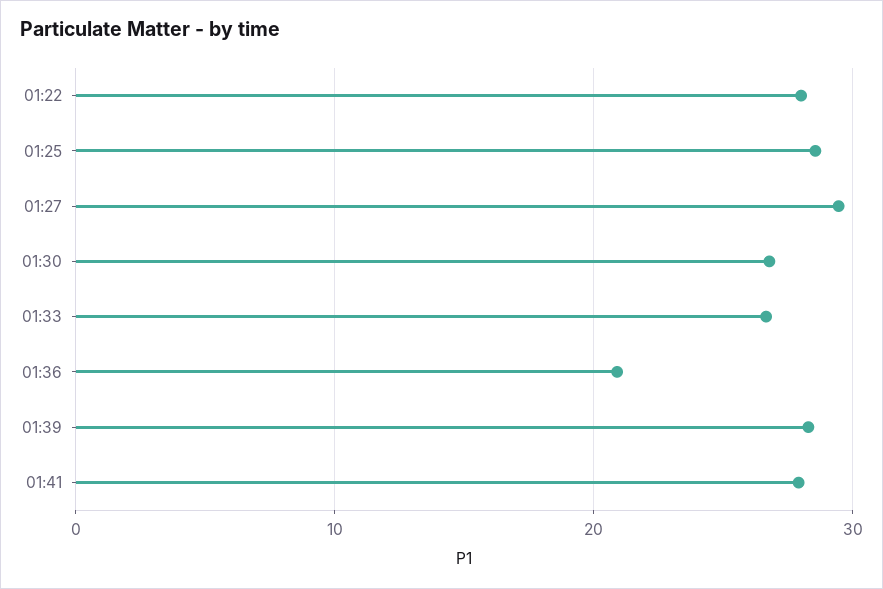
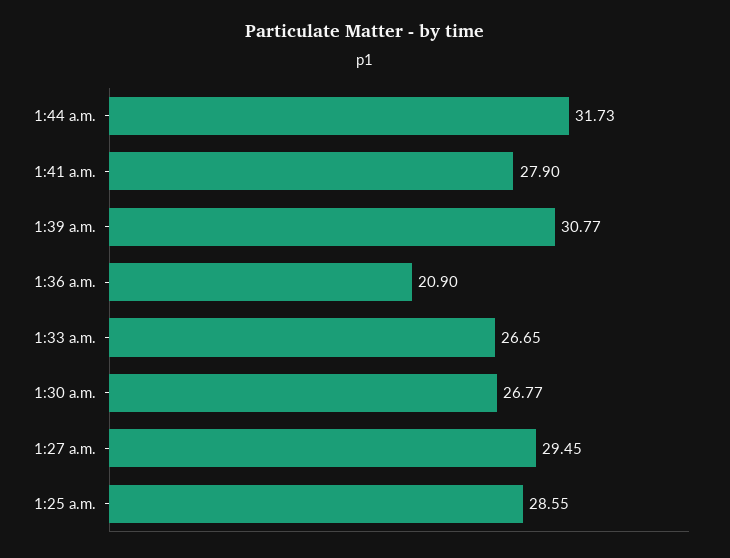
01:22: 28 -> none
01:39: 28 -> 30.77
1:44 a.m.: none -> 31.73

